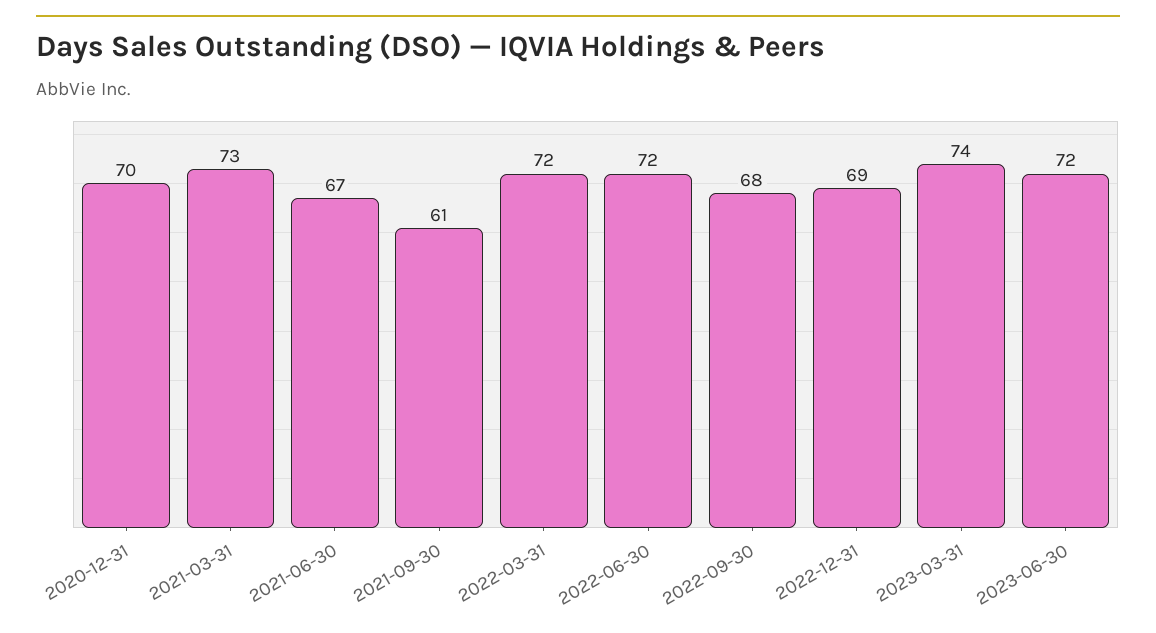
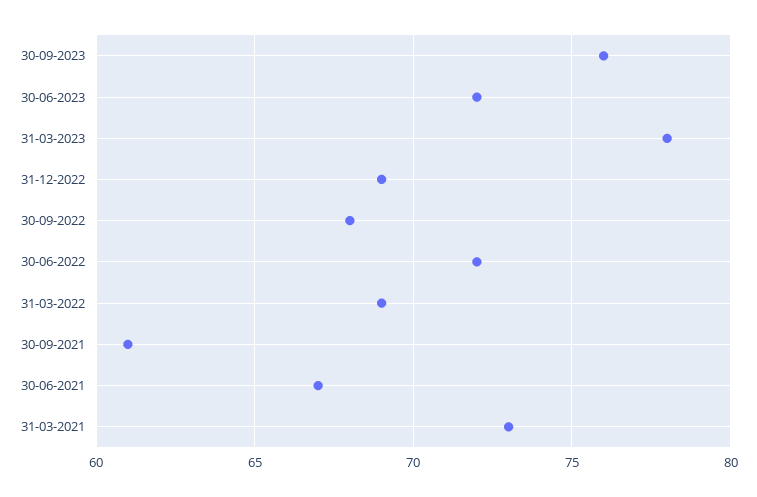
2020-12-31: 70 -> none
2022-03-31: 72 -> 69
2023-03-31: 74 -> 78
30-09-2023: none -> 76

